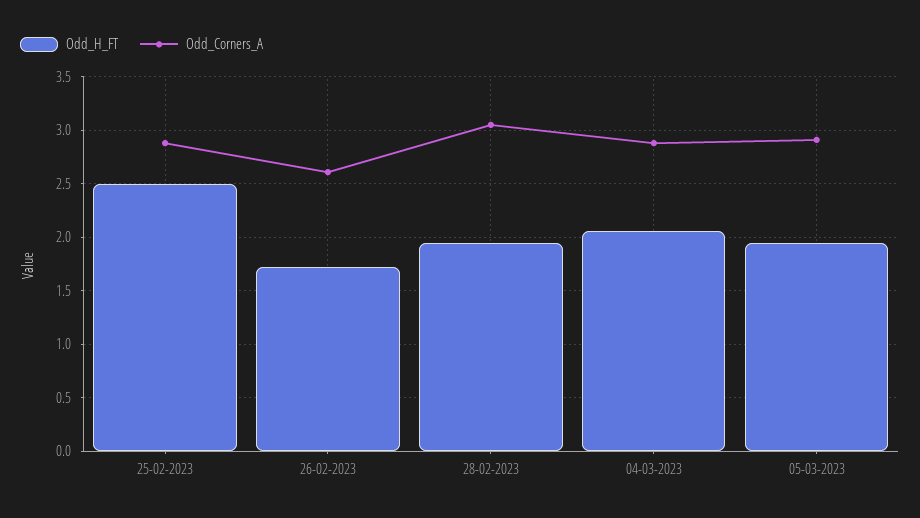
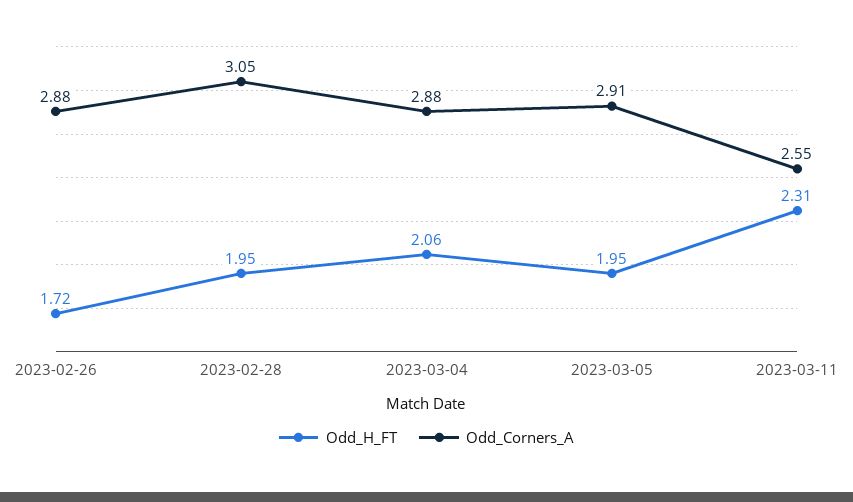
Odd_H_FT, 25-02-2023: 2.5 -> none
Odd_Corners_A, 25-02-2023: 2.9 -> none
Odd_Corners_A, 26-02-2023: 2.6 -> 2.88
Odd_H_FT, 2023-03-11: none -> 2.31
Odd_Corners_A, 2023-03-11: none -> 2.55

